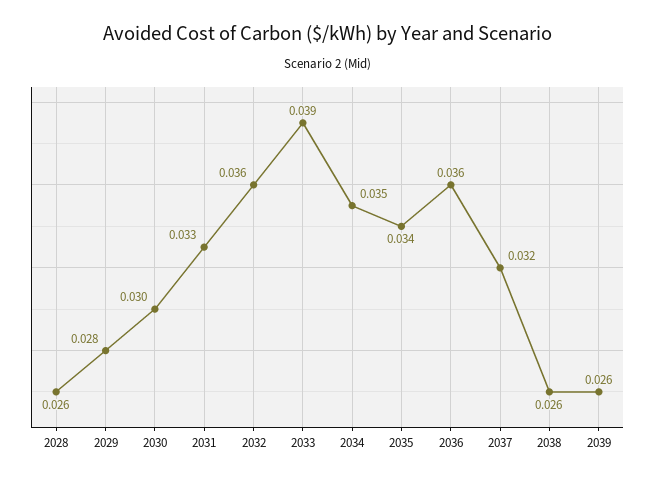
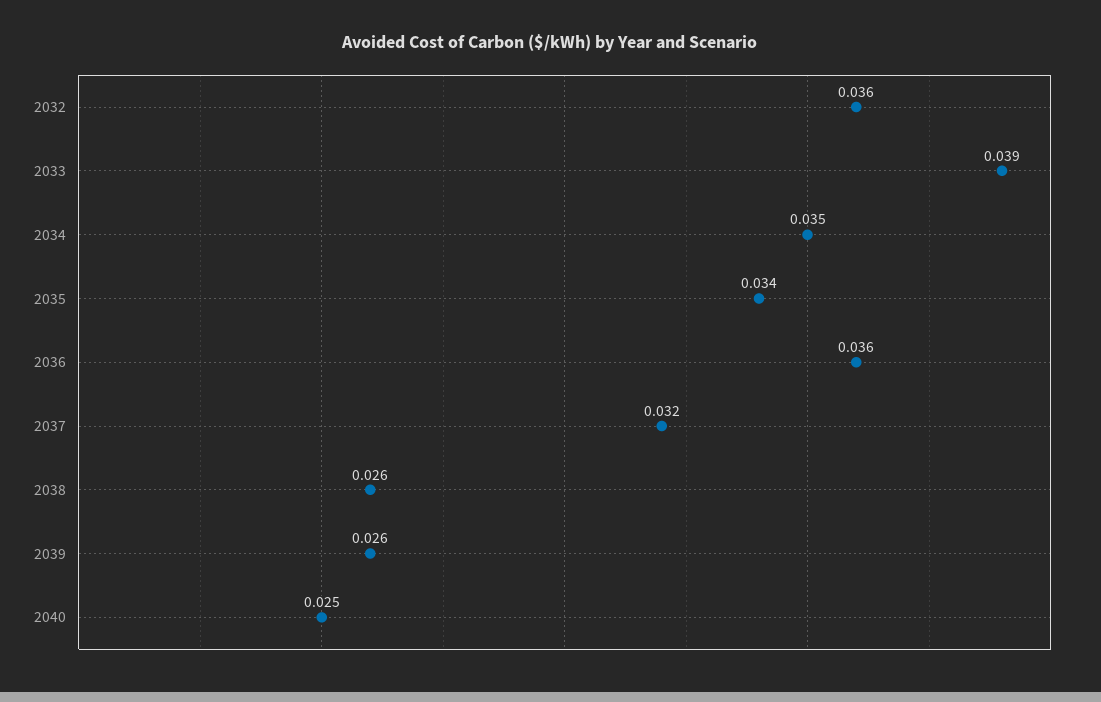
2028: 0.026 -> none
2029: 0.028 -> none
2030: 0.03 -> none
2031: 0.033 -> none
2040: none -> 0.025

